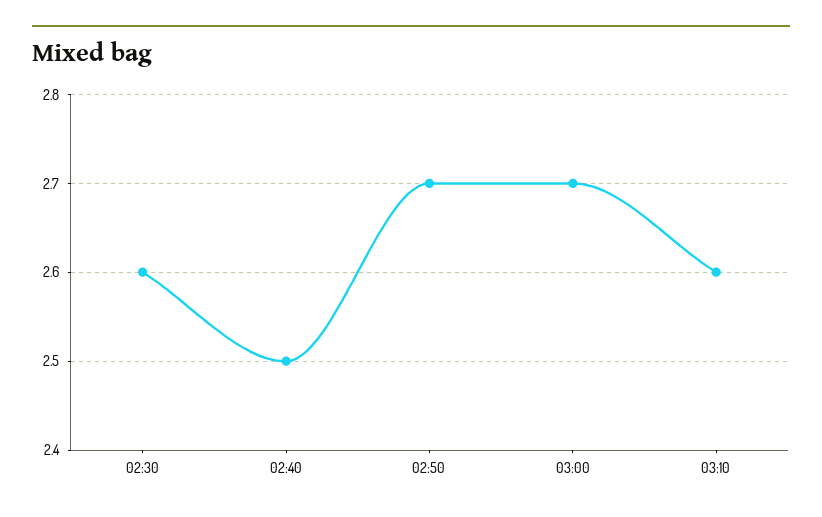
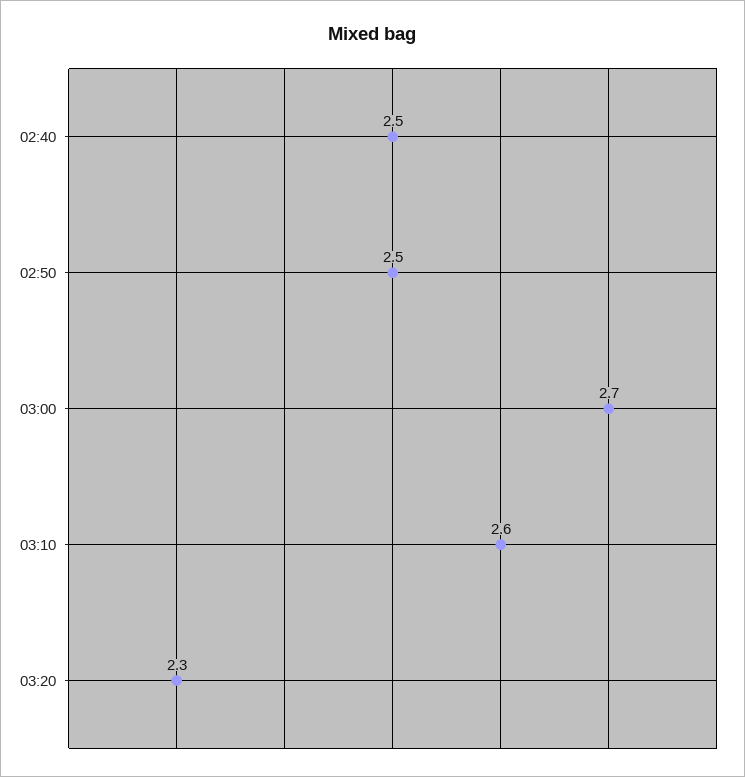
02:30: 2.6 -> none
02:50: 2.7 -> 2.5
03:20: none -> 2.3

